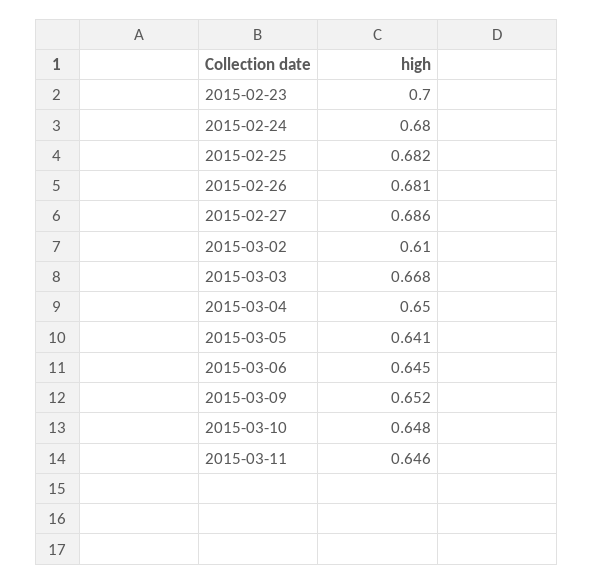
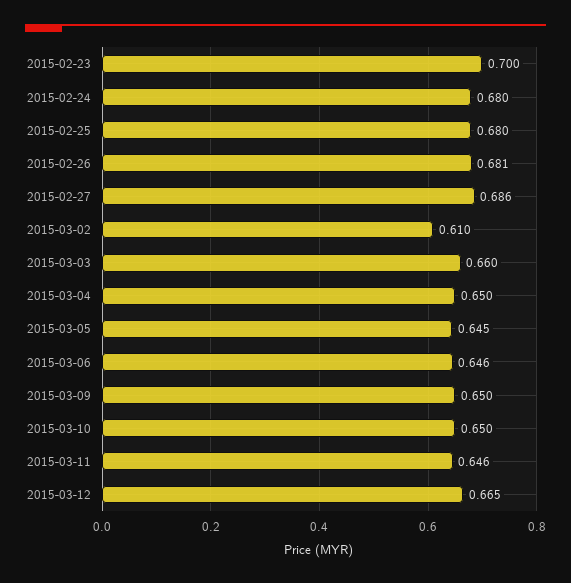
2015-02-25: 0.682 -> 0.68
2015-03-03: 0.668 -> 0.66
2015-03-05: 0.641 -> 0.645
2015-03-06: 0.645 -> 0.646
2015-03-09: 0.652 -> 0.65
2015-03-10: 0.648 -> 0.65
2015-03-12: none -> 0.665

